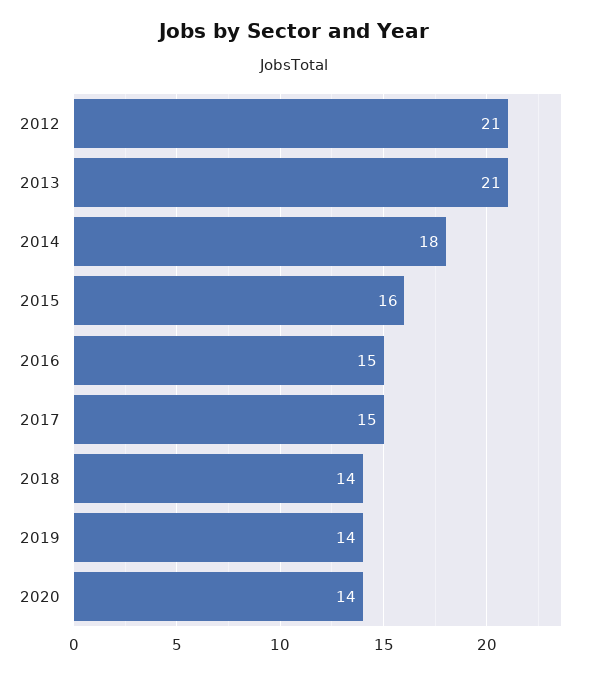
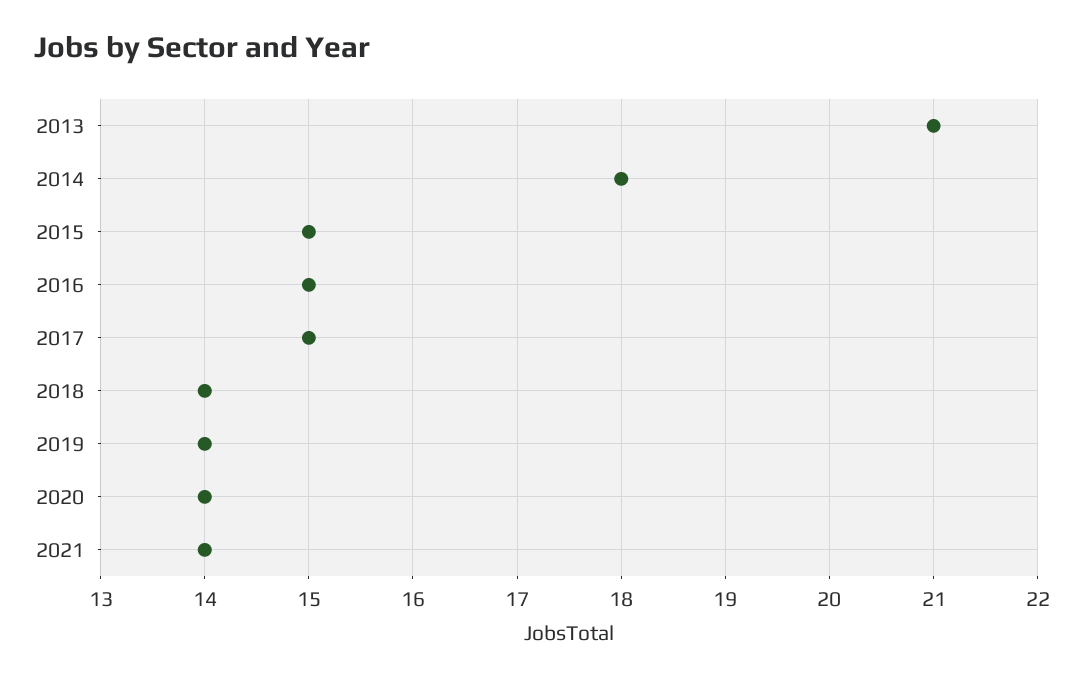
2012: 21 -> none
2015: 16 -> 15
2021: none -> 14

